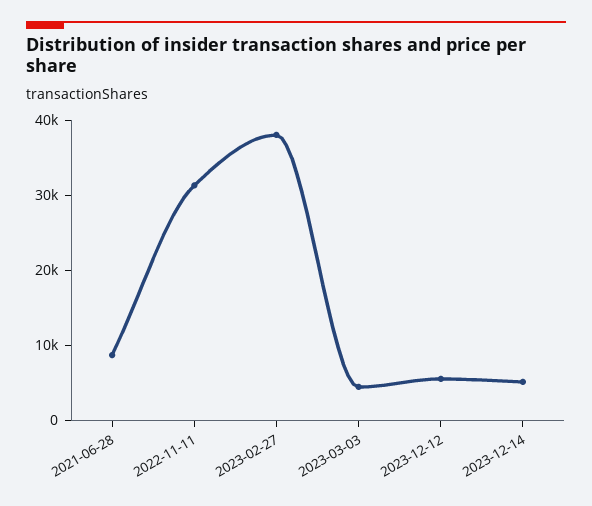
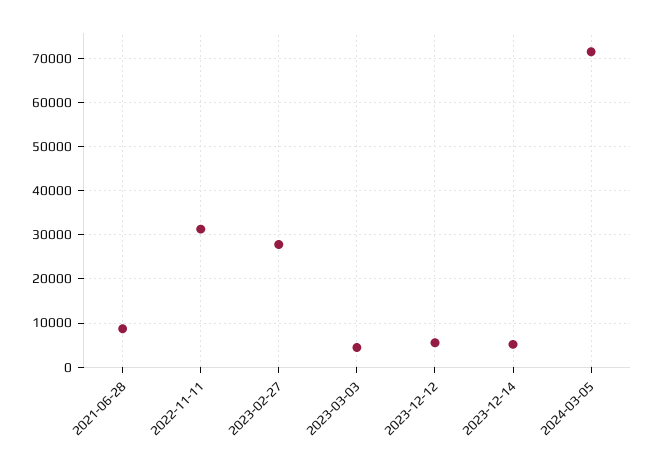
2023-02-27: 38000 -> 28000
2024-03-05: none -> 72000

